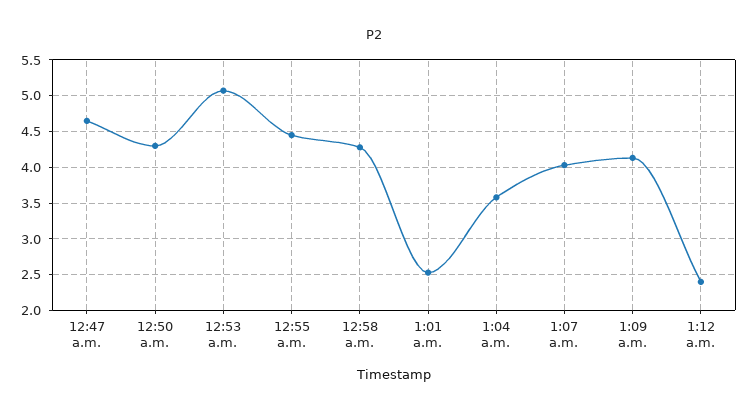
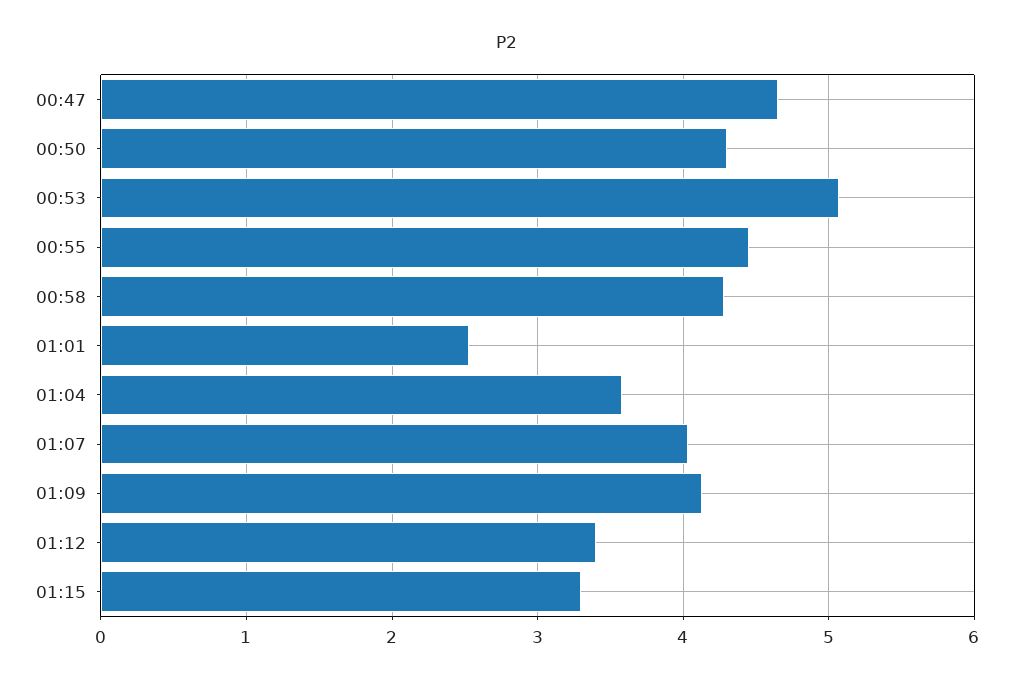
1:12 a.m.: 2.4 -> 3.4
01:15: none -> 3.3

